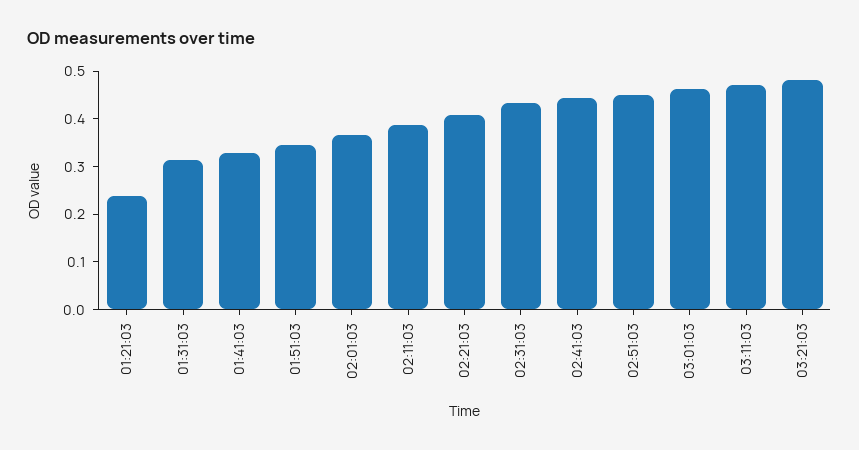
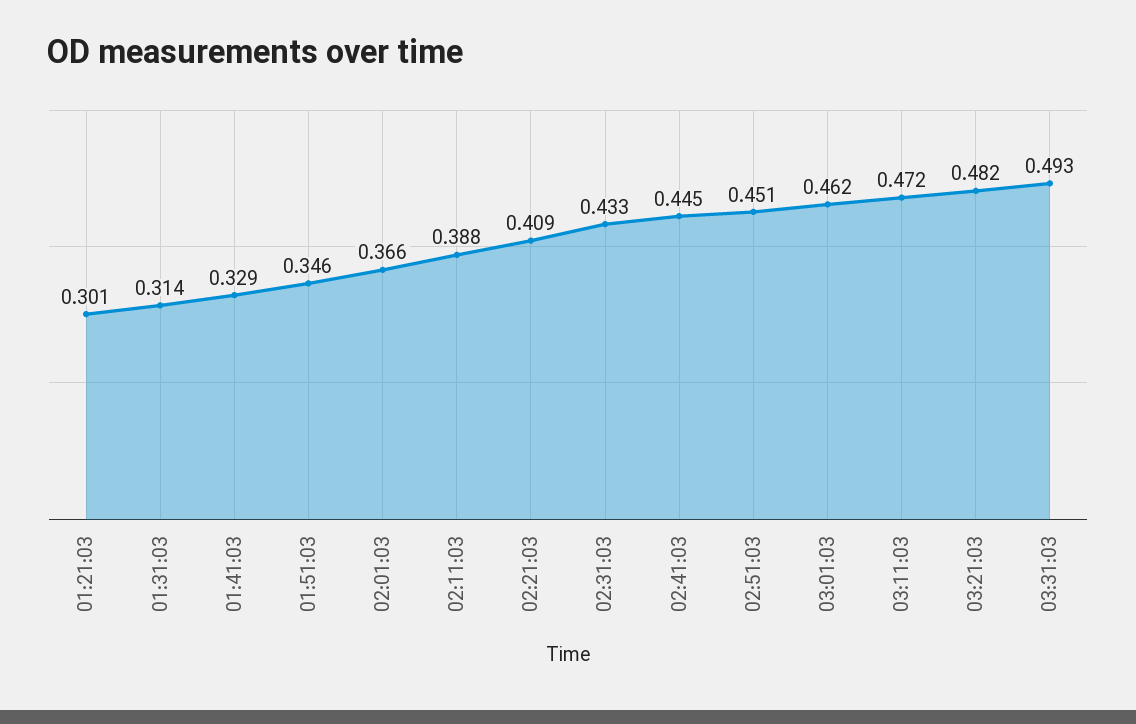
01:21:03: 0.24 -> 0.301
03:31:03: none -> 0.493

